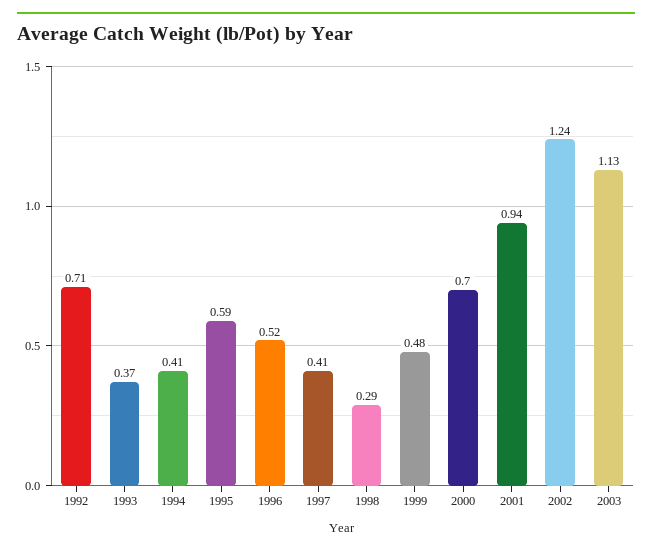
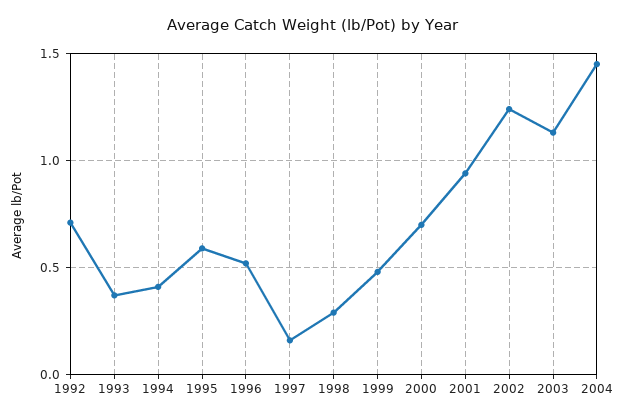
1997: 0.41 -> 0.15
2004: none -> 1.45

